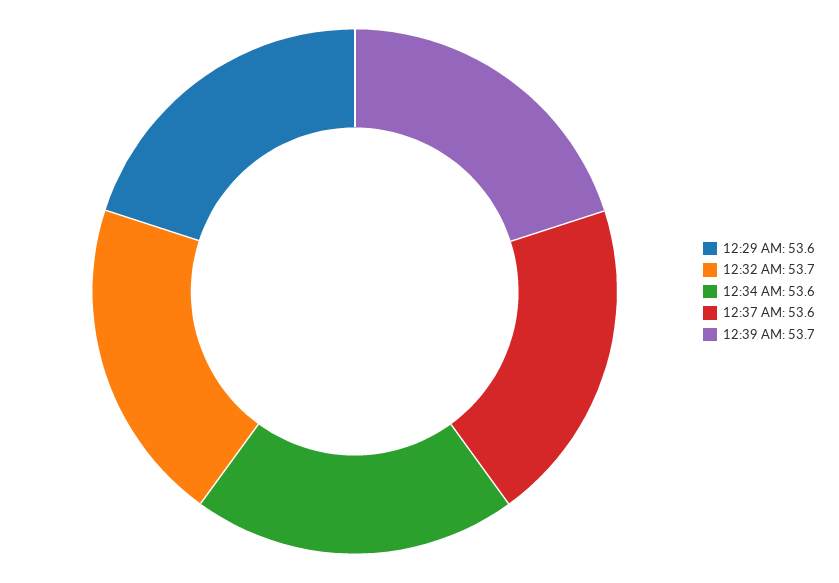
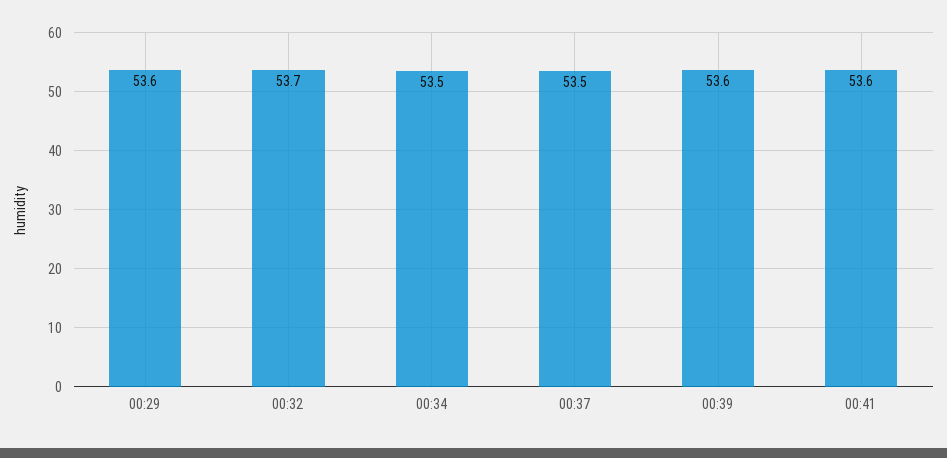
12:34 AM: 53.6 -> 53.5
12:37 AM: 53.6 -> 53.5
12:39 AM: 53.7 -> 53.6
00:41: none -> 53.6

